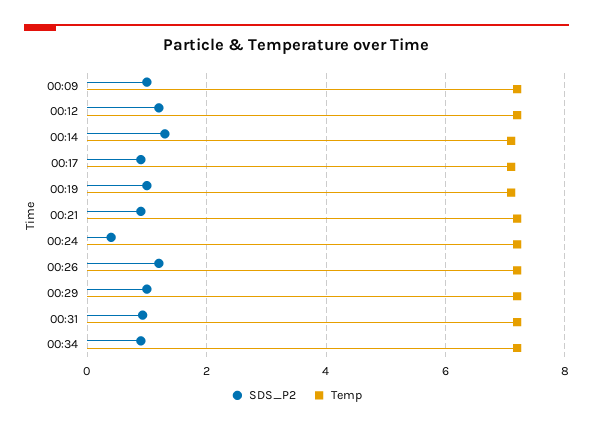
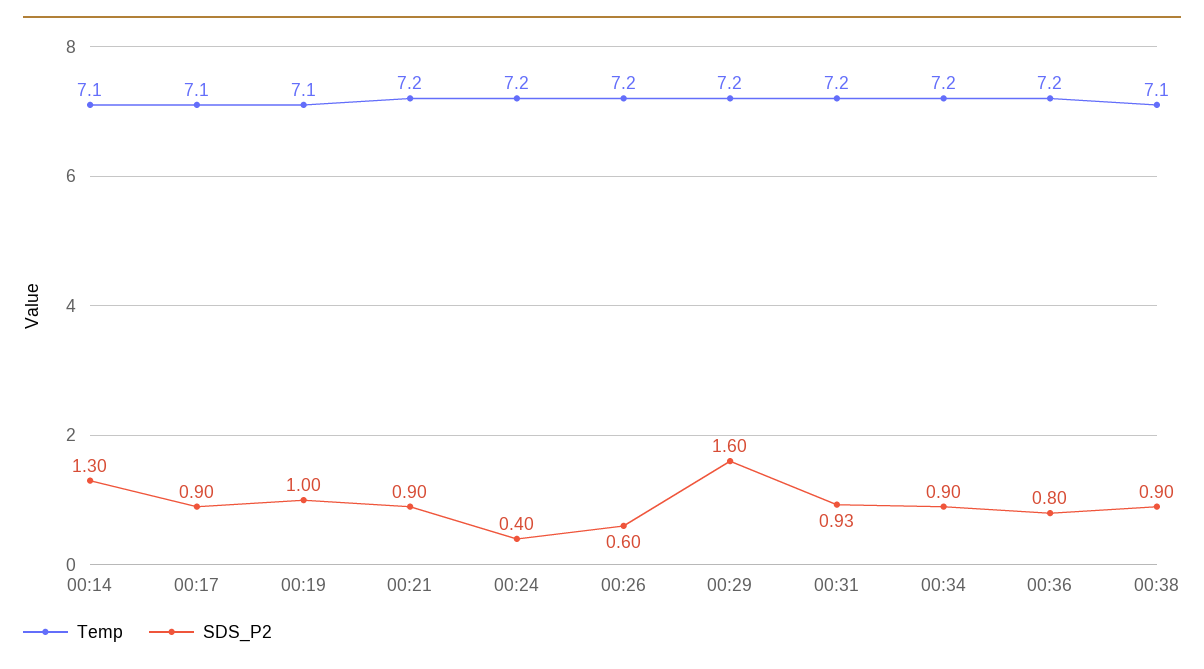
SDS_P2, 00:09: 1 -> none
Temp, 00:09: 7.2 -> none
SDS_P2, 00:12: 1.2 -> none
Temp, 00:12: 7.2 -> none
SDS_P2, 00:26: 1.2 -> 0.6
SDS_P2, 00:29: 1 -> 1.6
Temp, 00:36: none -> 7.2
SDS_P2, 00:36: none -> 0.8
Temp, 00:38: none -> 7.1
SDS_P2, 00:38: none -> 0.9

